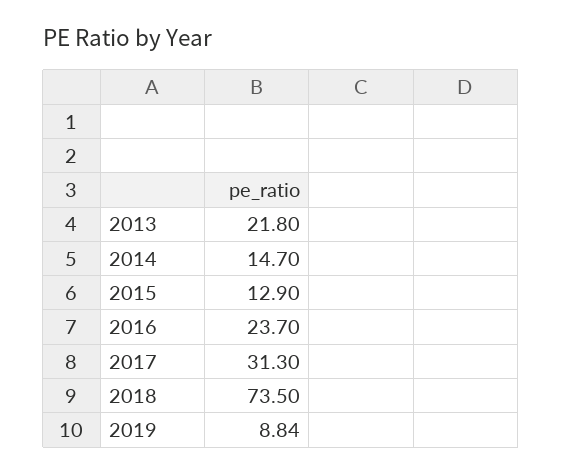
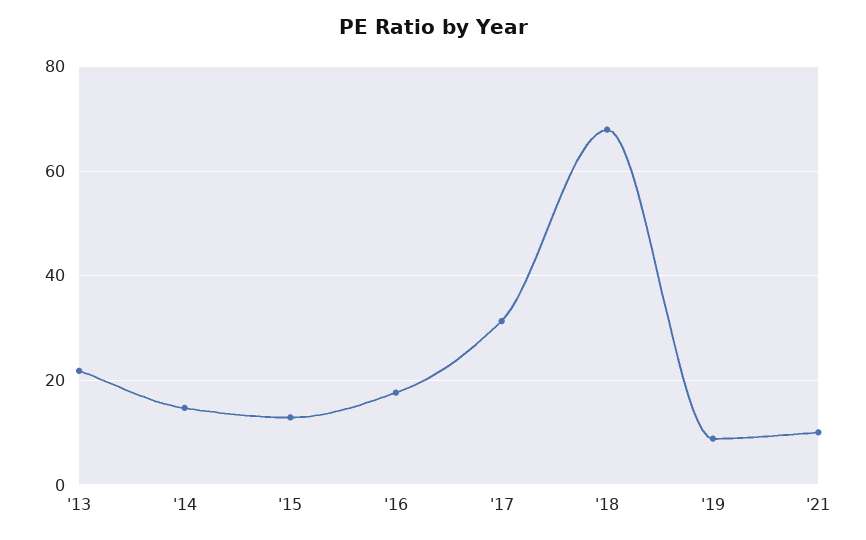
2016: 23.7 -> 18
2018: 73.5 -> 68
'21: none -> 10

